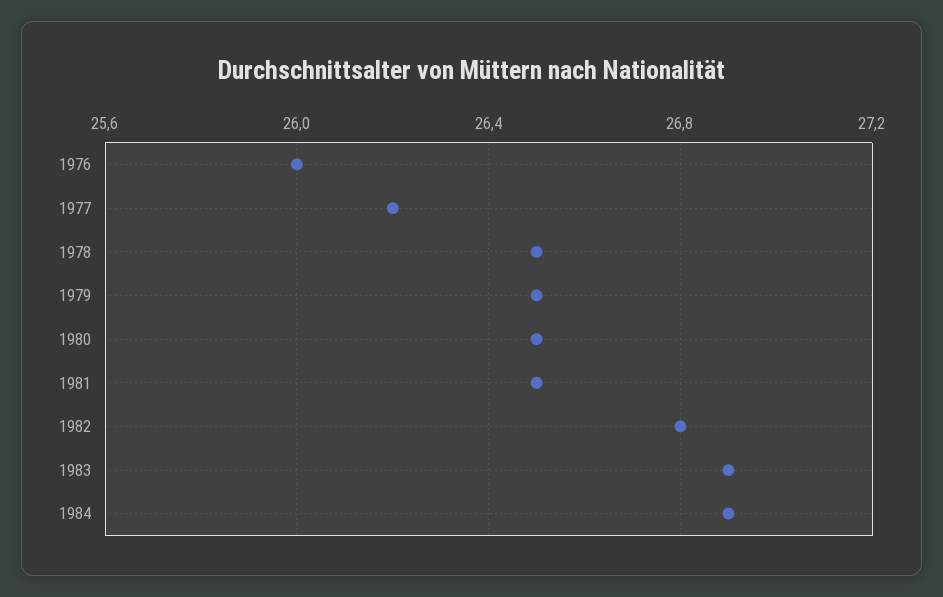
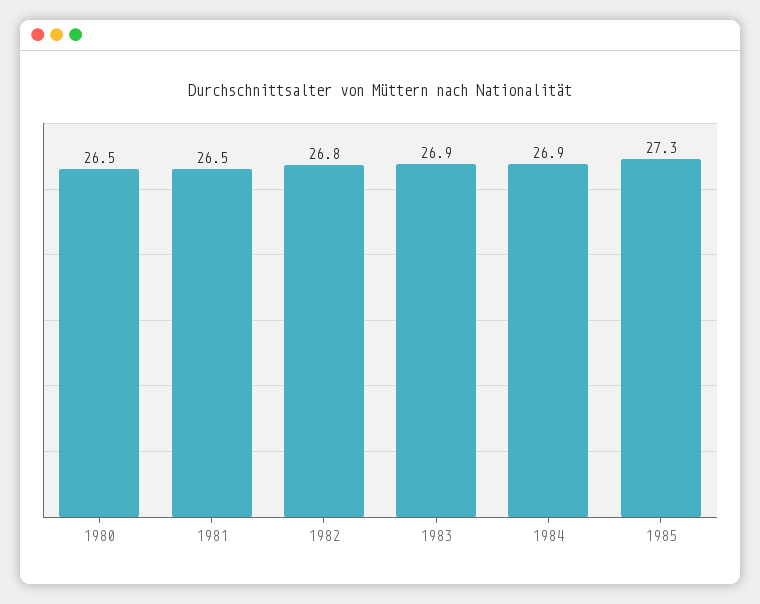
1976: 26 -> none
1977: 26.2 -> none
1978: 26.5 -> none
1979: 26.5 -> none
1985: none -> 27.3

